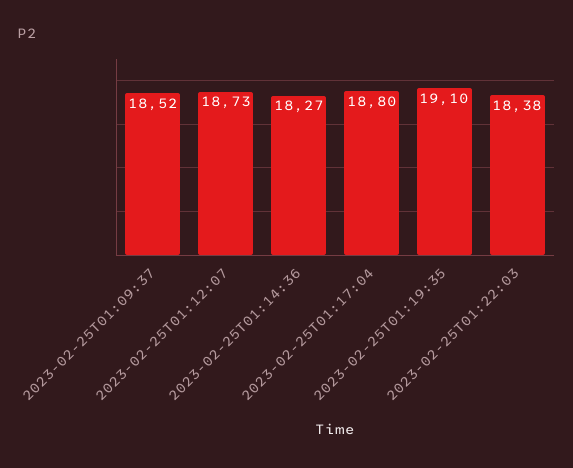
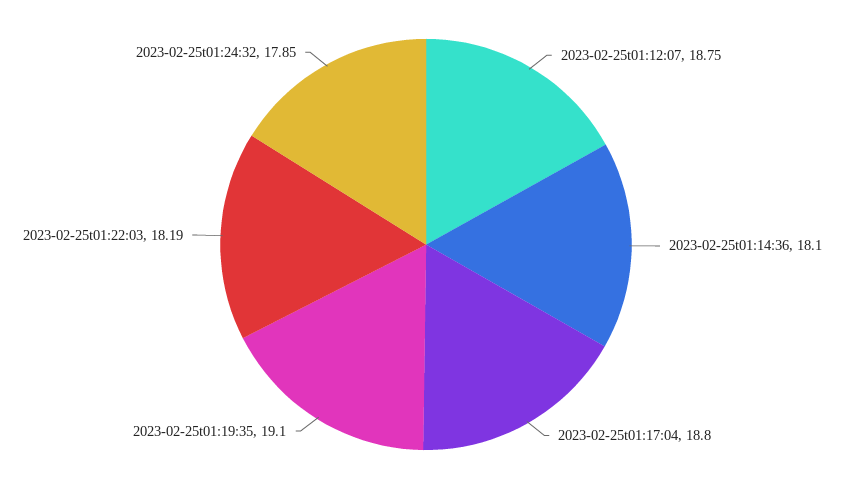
2023-02-25T01:09:37: 18.52 -> none
2023-02-25T01:12:07: 18.73 -> 18.75
2023-02-25T01:14:36: 18.27 -> 18.1
2023-02-25T01:22:03: 18.38 -> 18.19
2023-02-25t01:24:32: none -> 17.85

